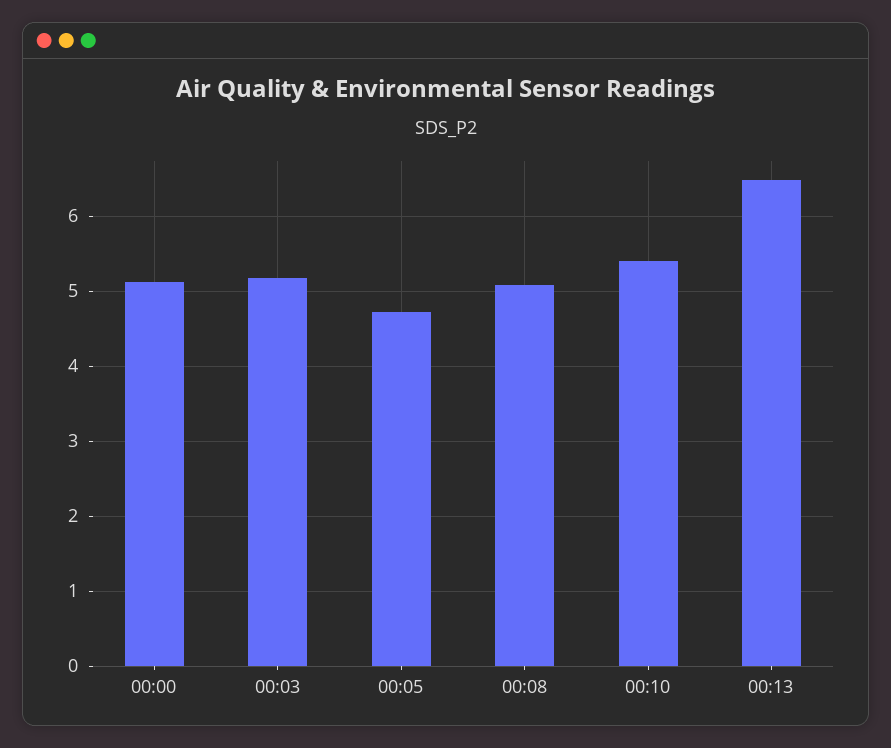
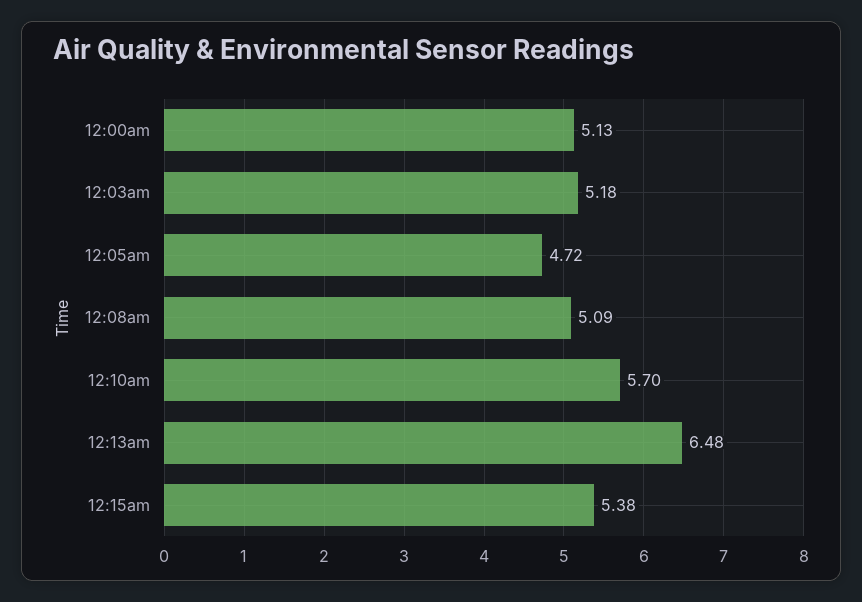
00:10: 5.4 -> 5.7
12:15am: none -> 5.38

